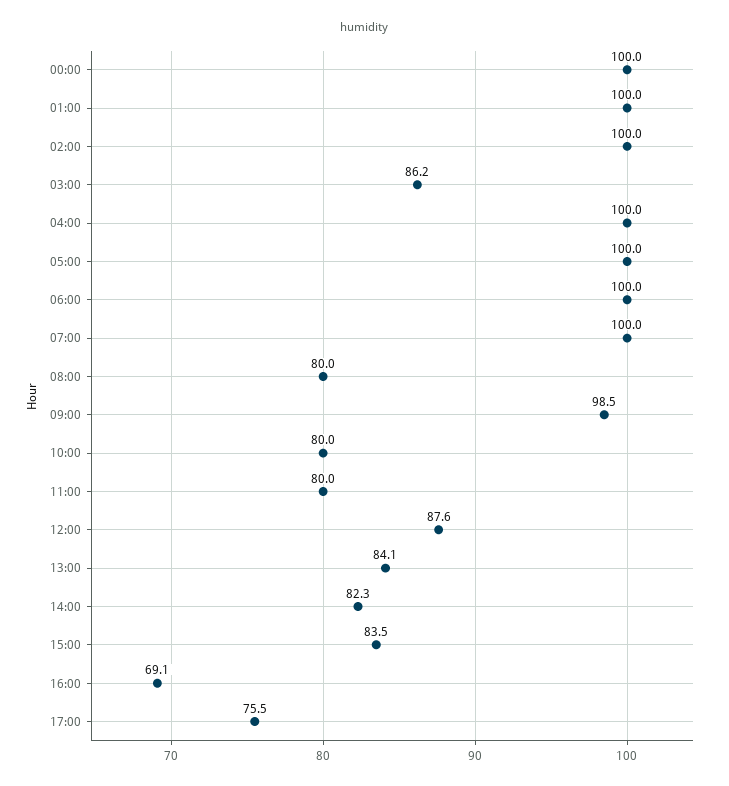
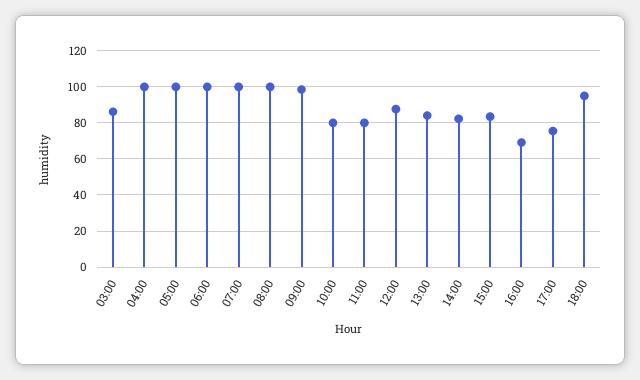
00:00: 100 -> none
01:00: 100 -> none
02:00: 100 -> none
08:00: 80 -> 100
18:00: none -> 95

